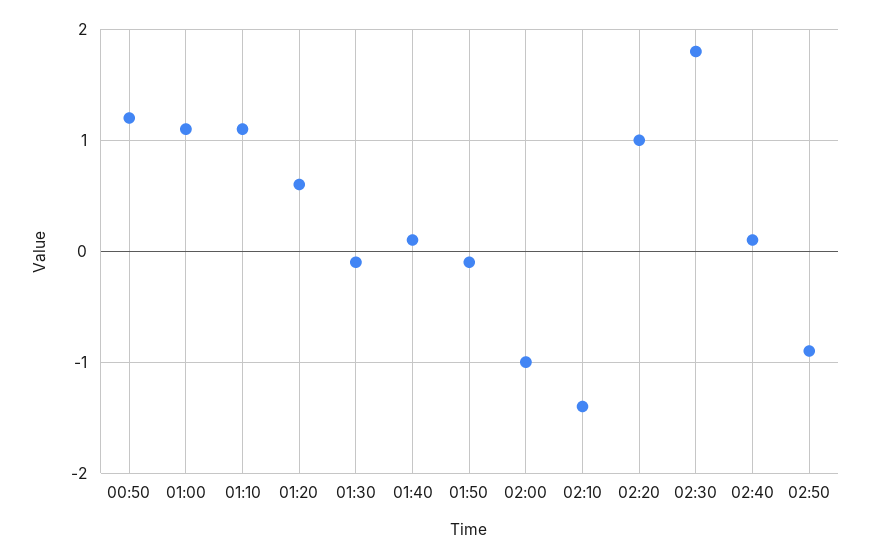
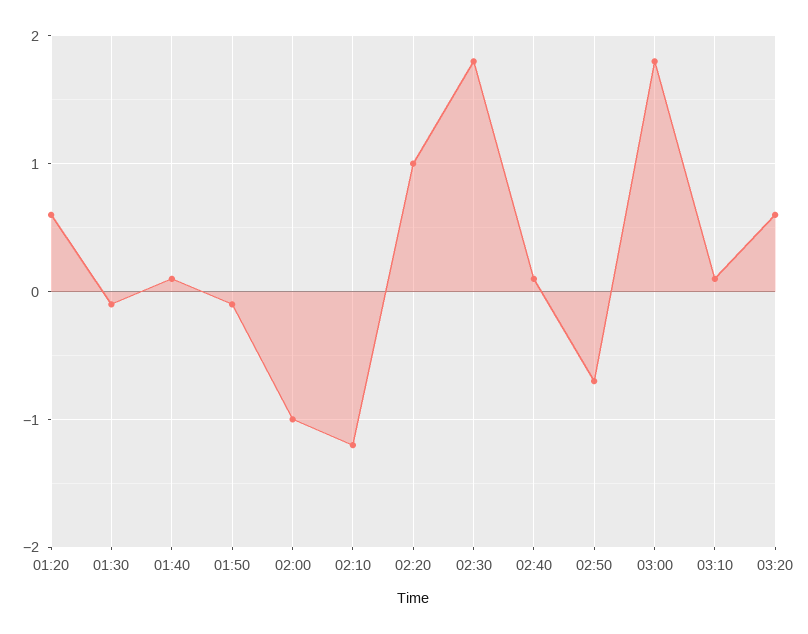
00:50: 1.2 -> none
01:00: 1.1 -> none
01:10: 1.1 -> none
02:10: -1.4 -> -1.2
02:50: -0.9 -> -0.7
03:00: none -> 1.8
03:10: none -> 0.1
03:20: none -> 0.6

